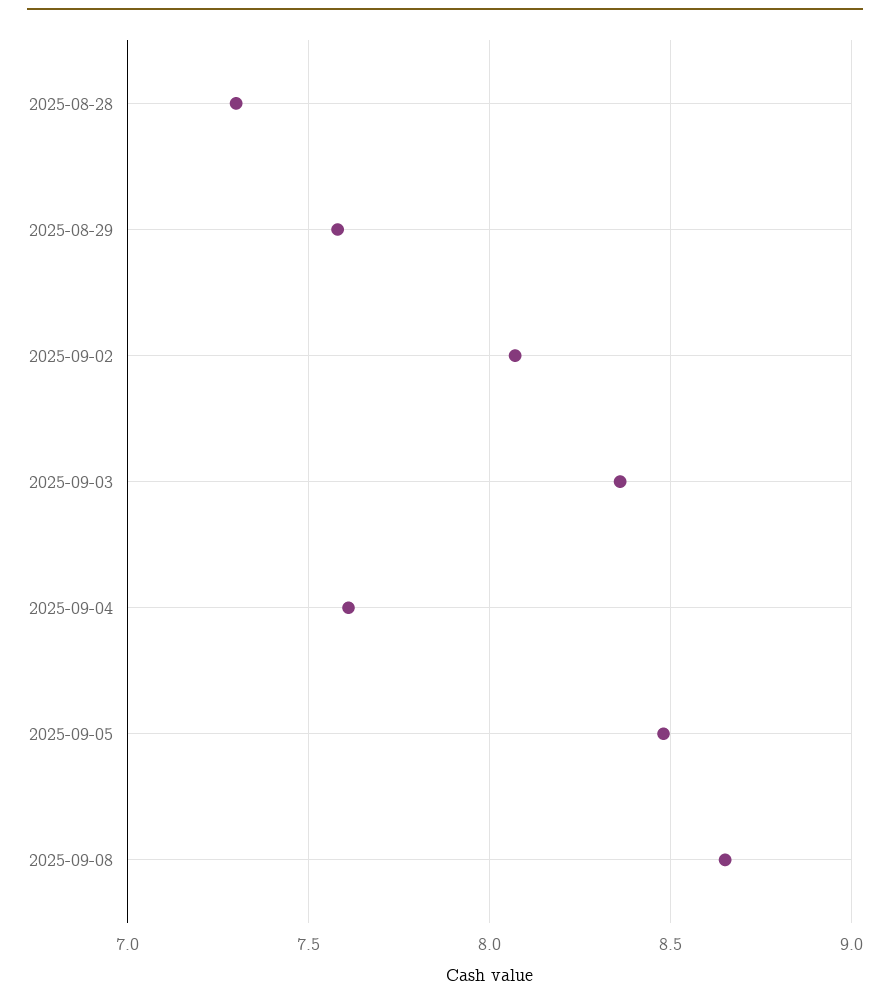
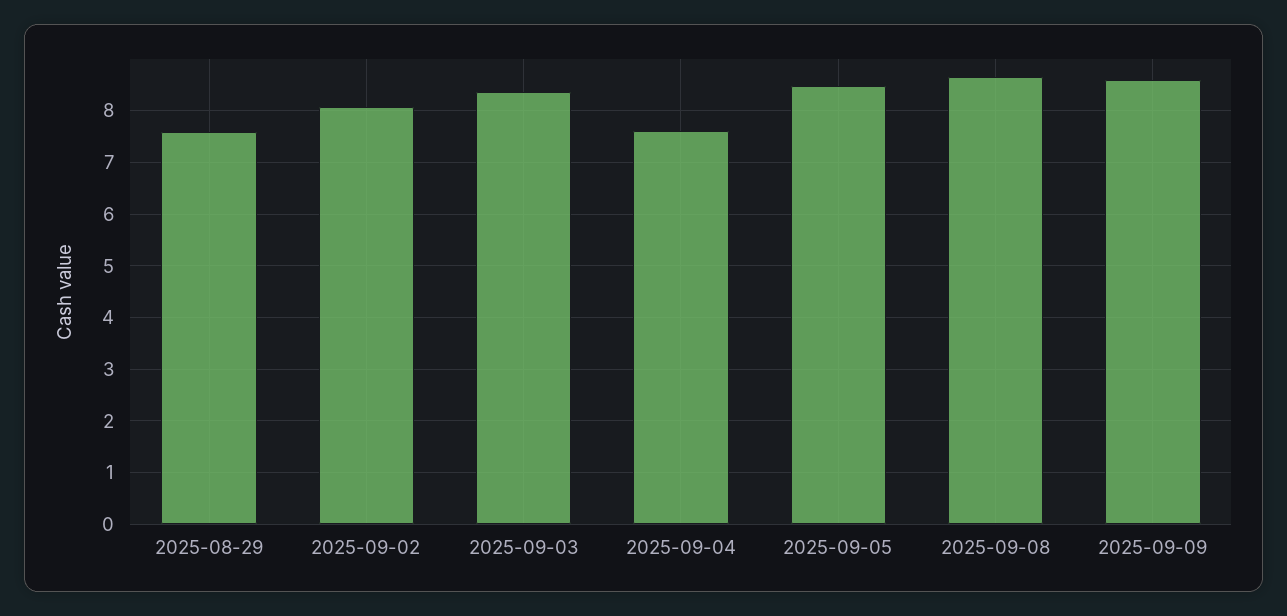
2025-08-28: 7.3 -> none
2025-09-09: none -> 8.6

